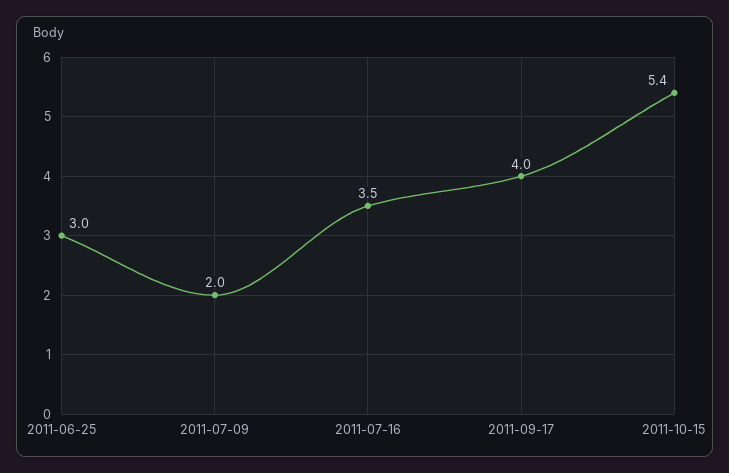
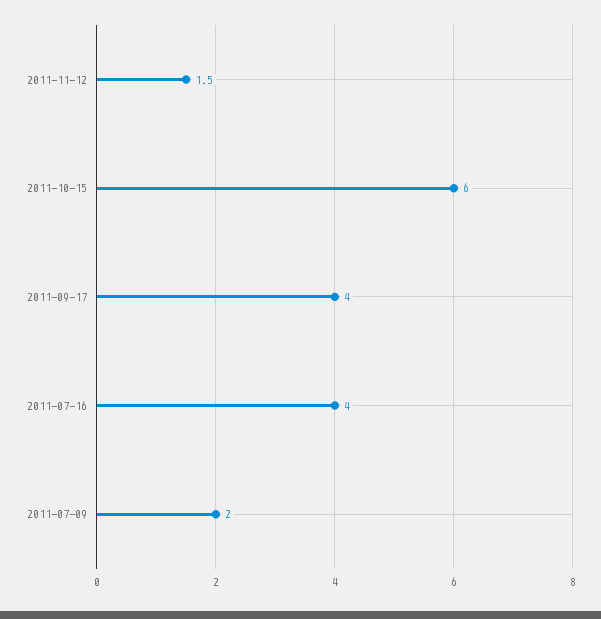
2011-06-25: 3 -> none
2011-07-16: 3.5 -> 4
2011-10-15: 5.4 -> 6
2011-11-12: none -> 1.5

